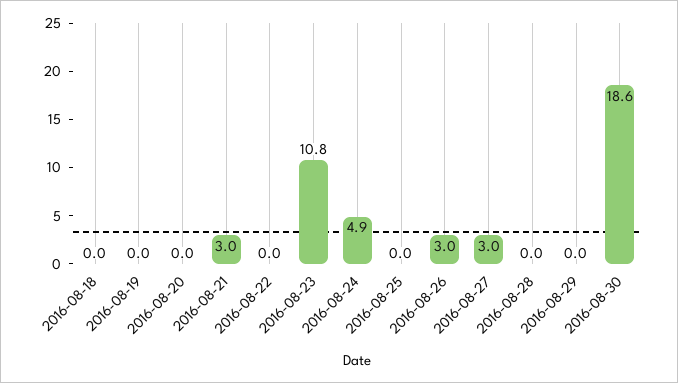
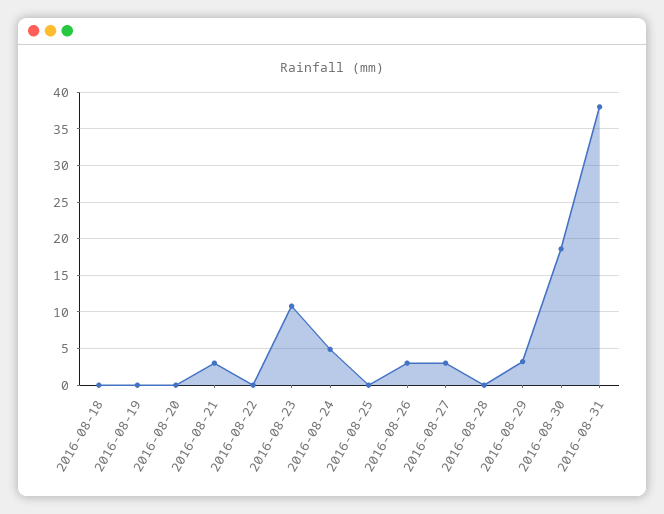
2016-08-29: 0 -> 3
2016-08-31: none -> 38

